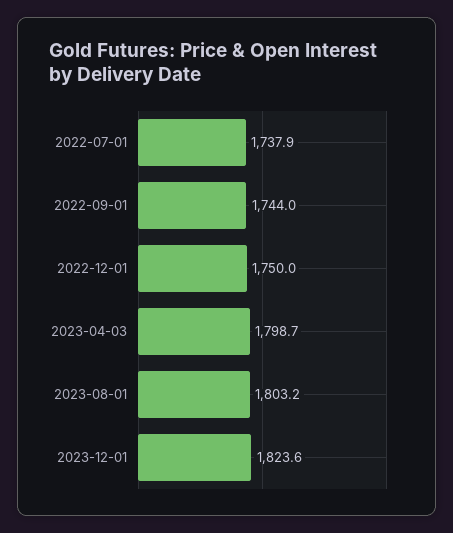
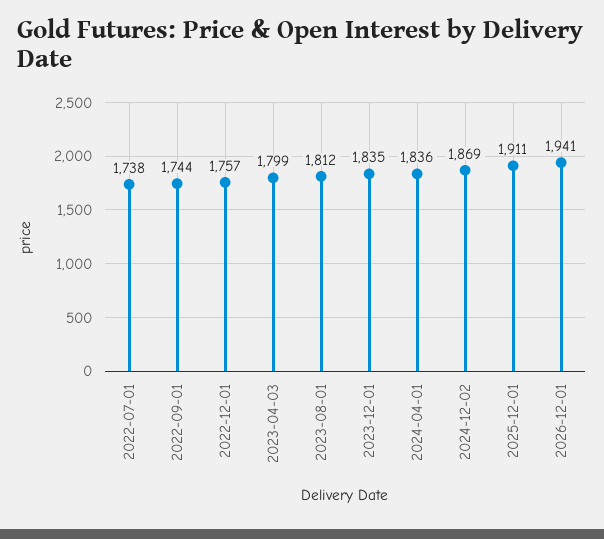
2022-12-01: 1750 -> 1757
2023-08-01: 1803.2 -> 1812
2023-12-01: 1823.6 -> 1835
2024-04-01: none -> 1836
2024-12-02: none -> 1869
2025-12-01: none -> 1911
2026-12-01: none -> 1941

